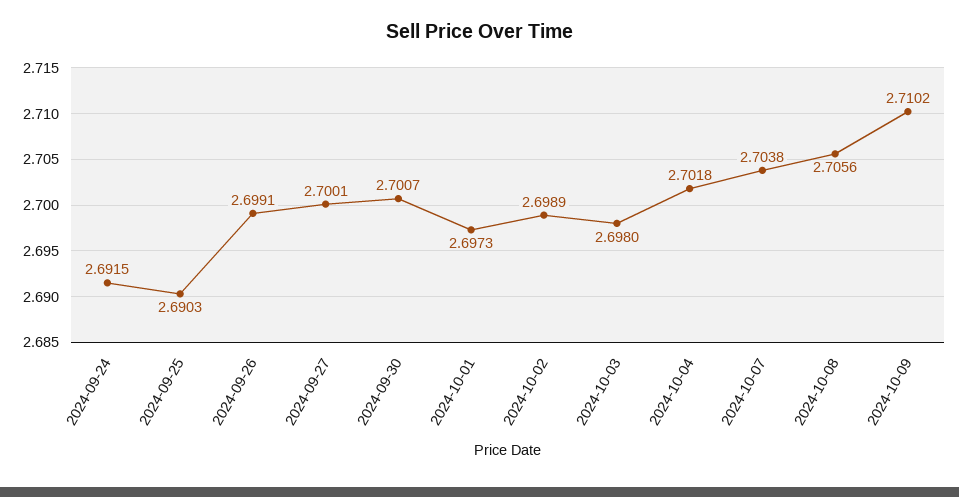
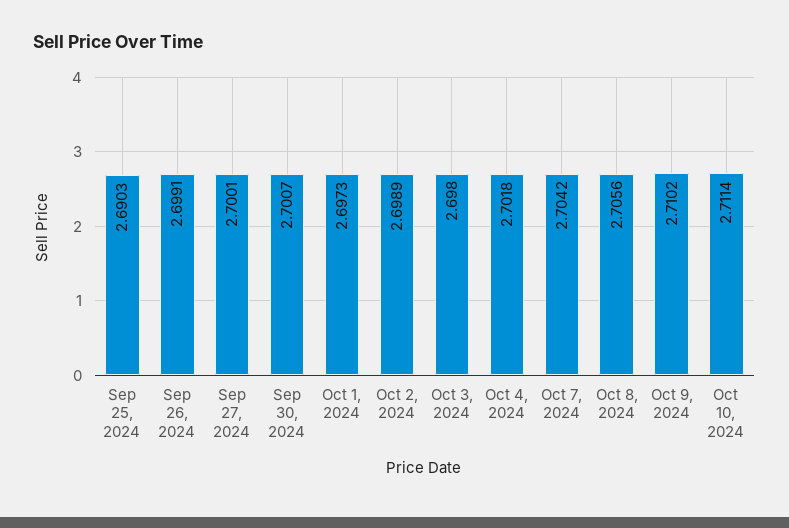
2024-09-24: 2.6915 -> none
2024-10-07: 2.7038 -> 2.7042
Oct 10, 2024: none -> 2.7114

